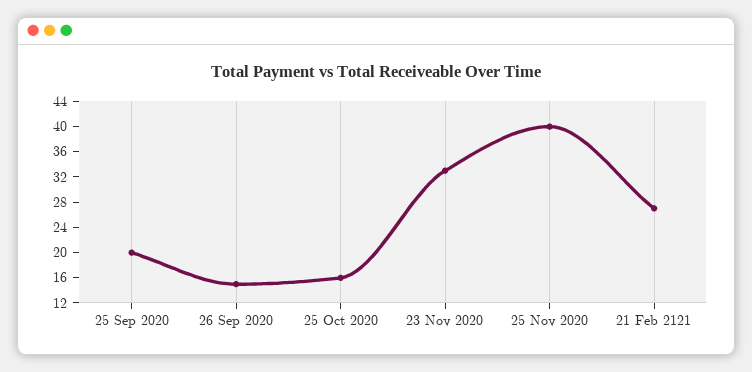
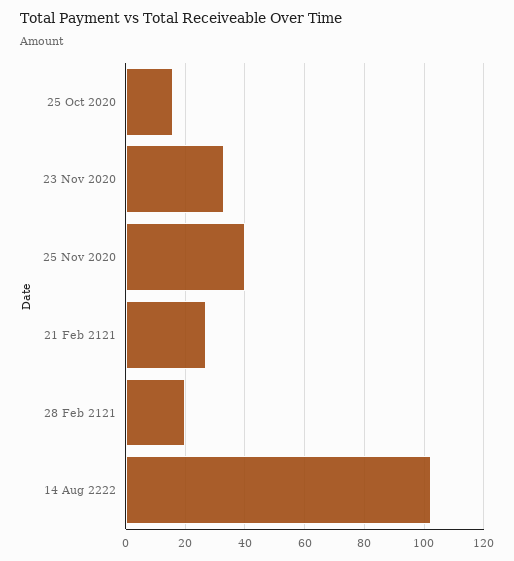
25 Sep 2020: 20 -> none
26 Sep 2020: 16 -> none
28 Feb 2121: none -> 20
14 Aug 2222: none -> 102.5

